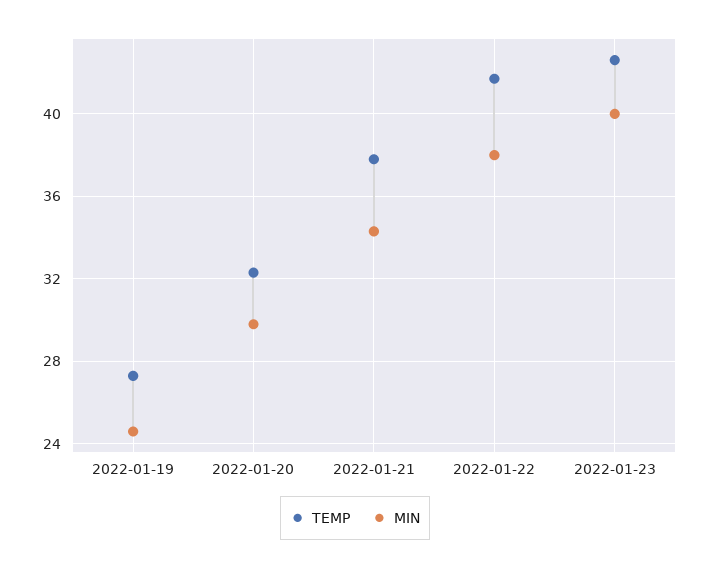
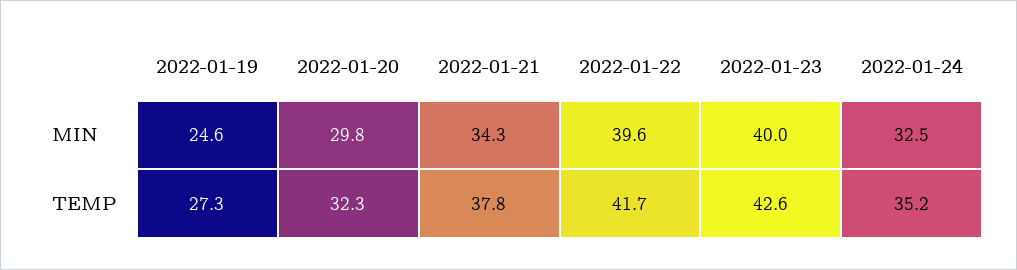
MIN, 2022-01-22: 38 -> 39.6
MIN, 2022-01-24: none -> 32.5
TEMP, 2022-01-24: none -> 35.2

